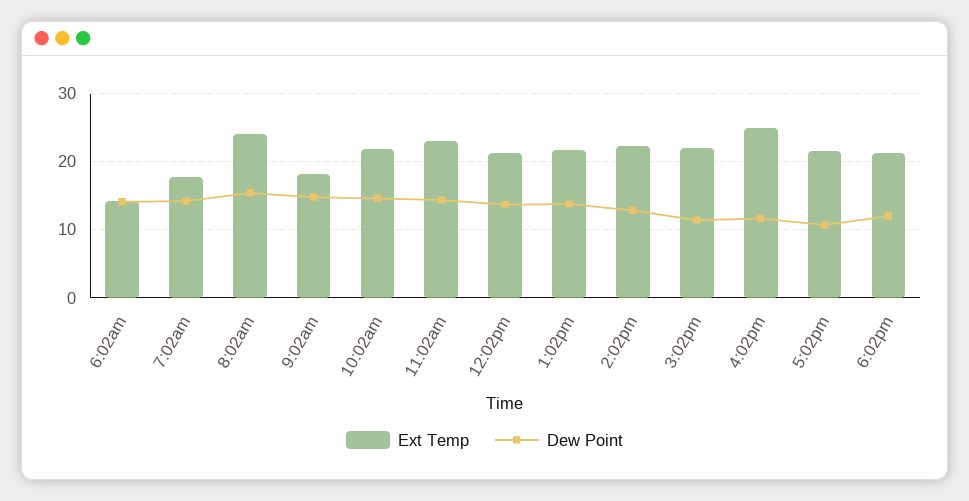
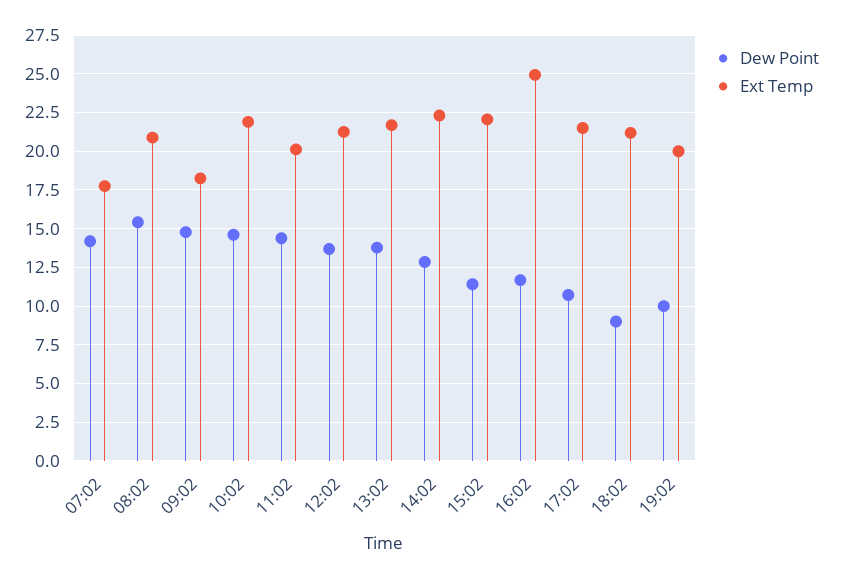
Ext Temp, 6:02am: 14 -> none
Dew Point, 6:02am: 14 -> none
Ext Temp, 8:02am: 24 -> 21
Ext Temp, 11:02am: 23 -> 20
Dew Point, 6:02pm: 12 -> 9
Dew Point, 19:02: none -> 10
Ext Temp, 19:02: none -> 20

